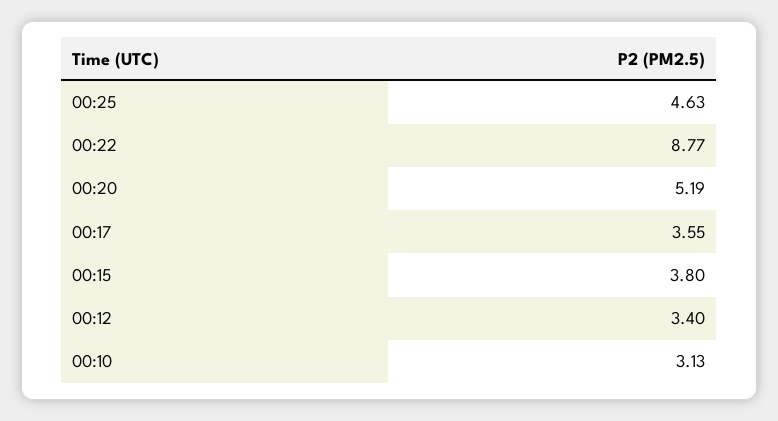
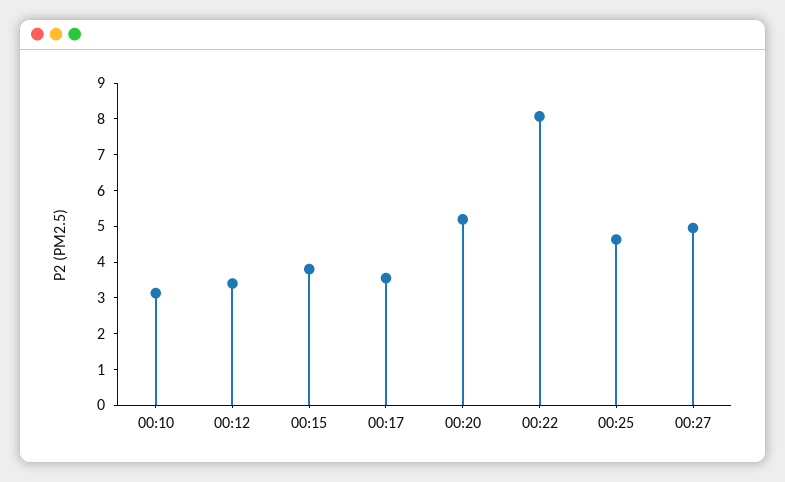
00:22: 8.77 -> 8
00:27: none -> 5

